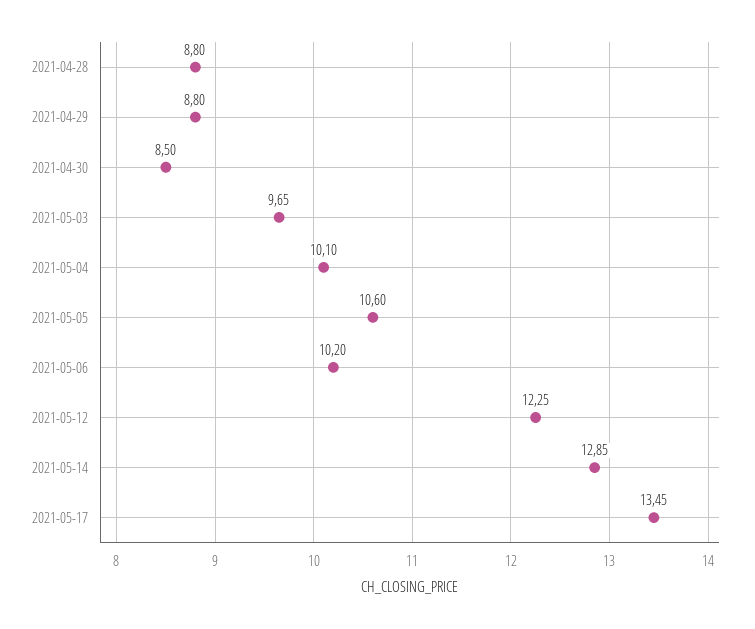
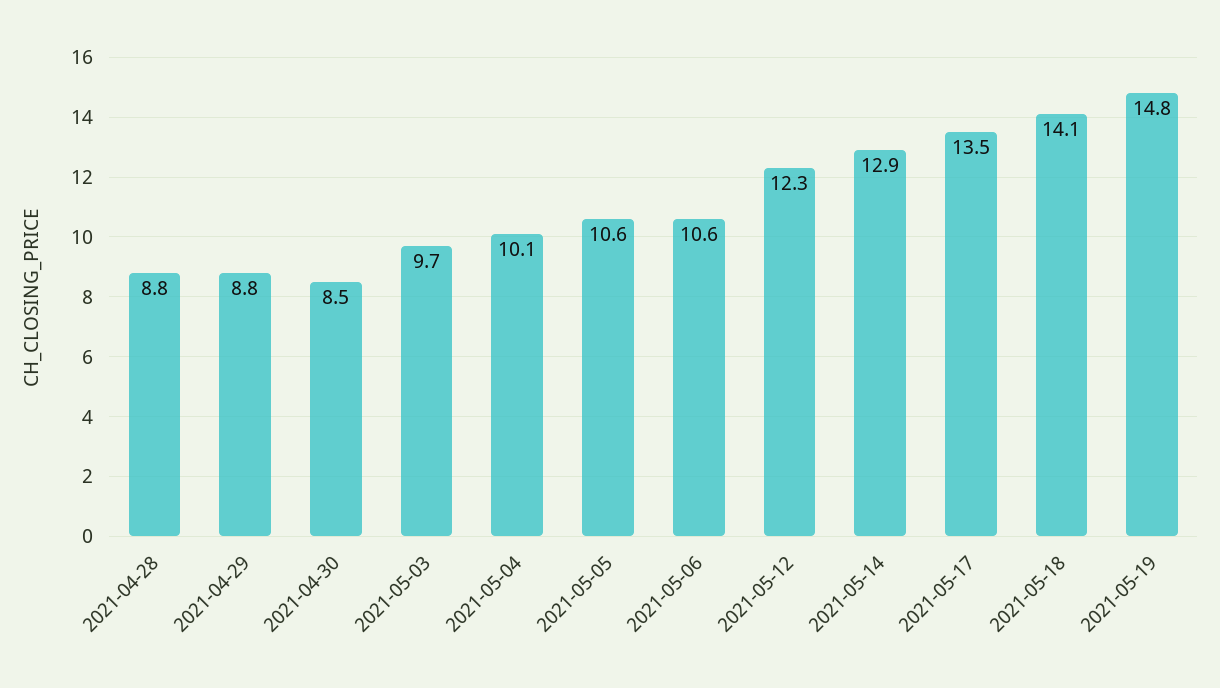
2021-05-06: 10.2 -> 10.6
2021-05-18: none -> 14.1
2021-05-19: none -> 14.8

